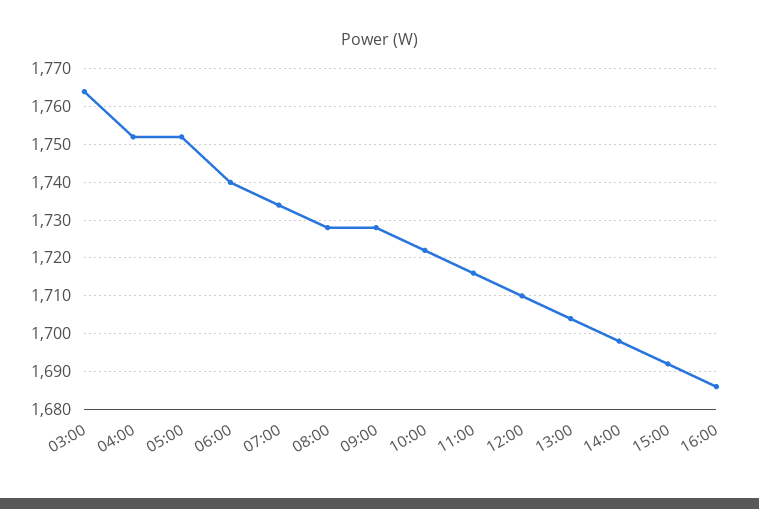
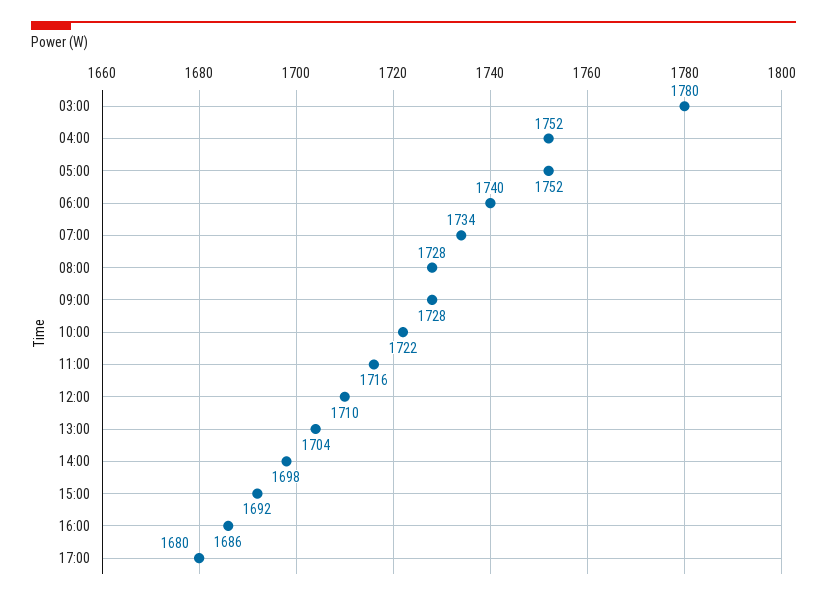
03:00: 1765 -> 1780
17:00: none -> 1680

